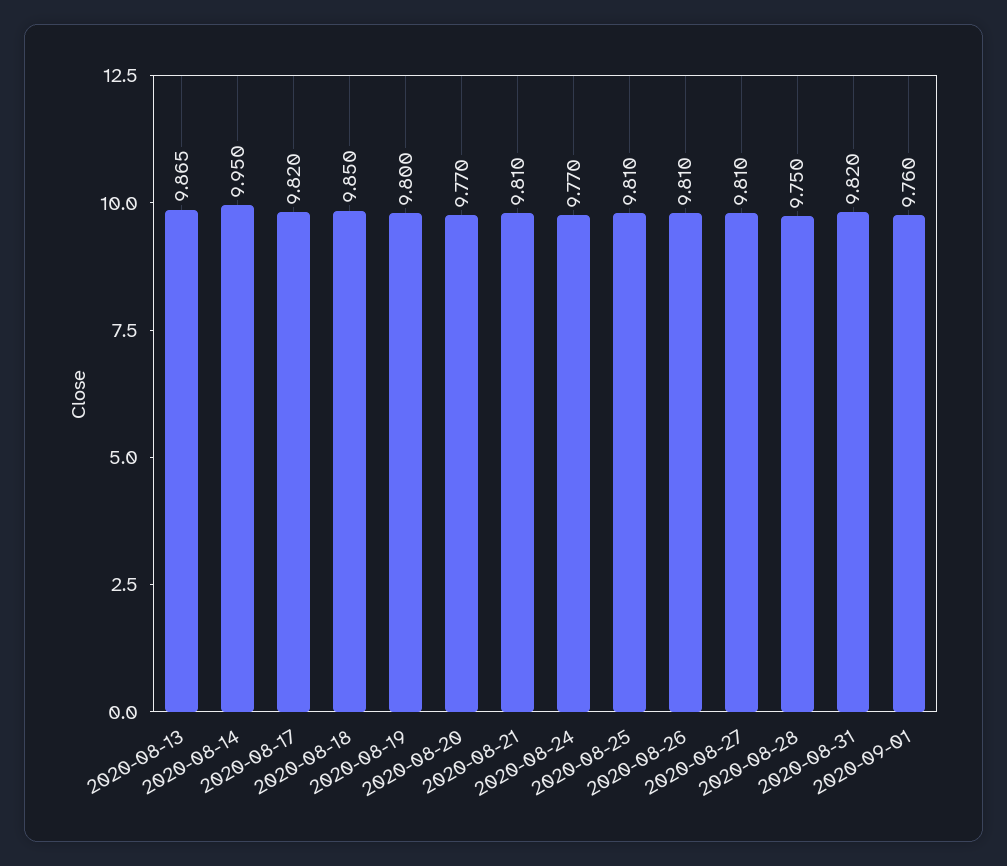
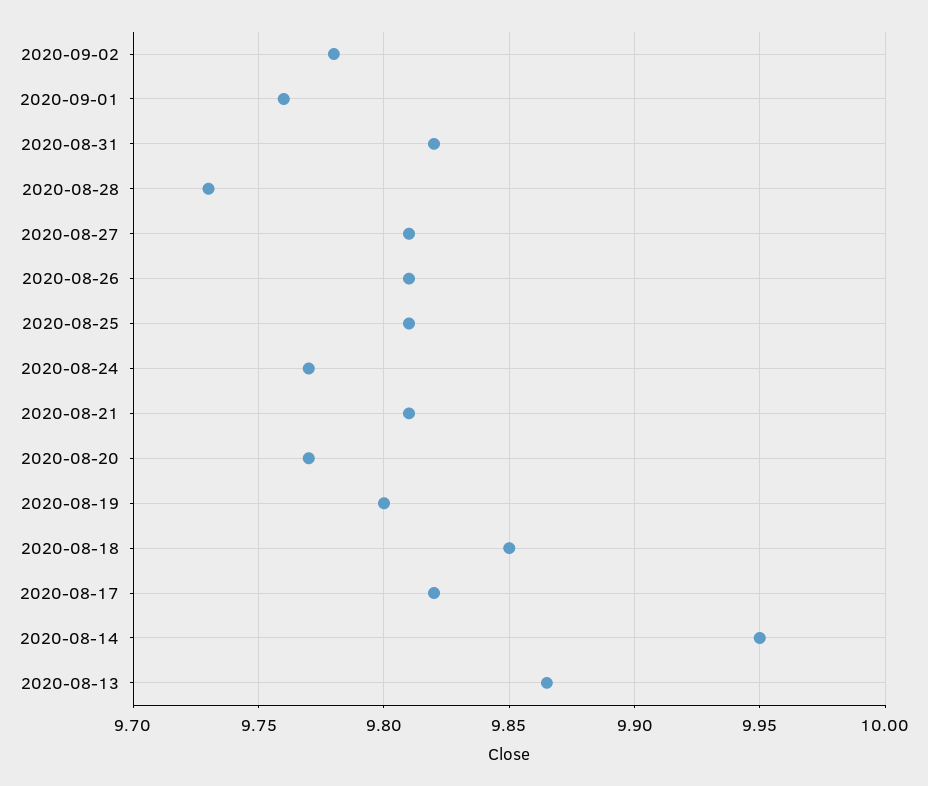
2020-08-28: 9.75 -> 9.73
2020-09-02: none -> 9.78

